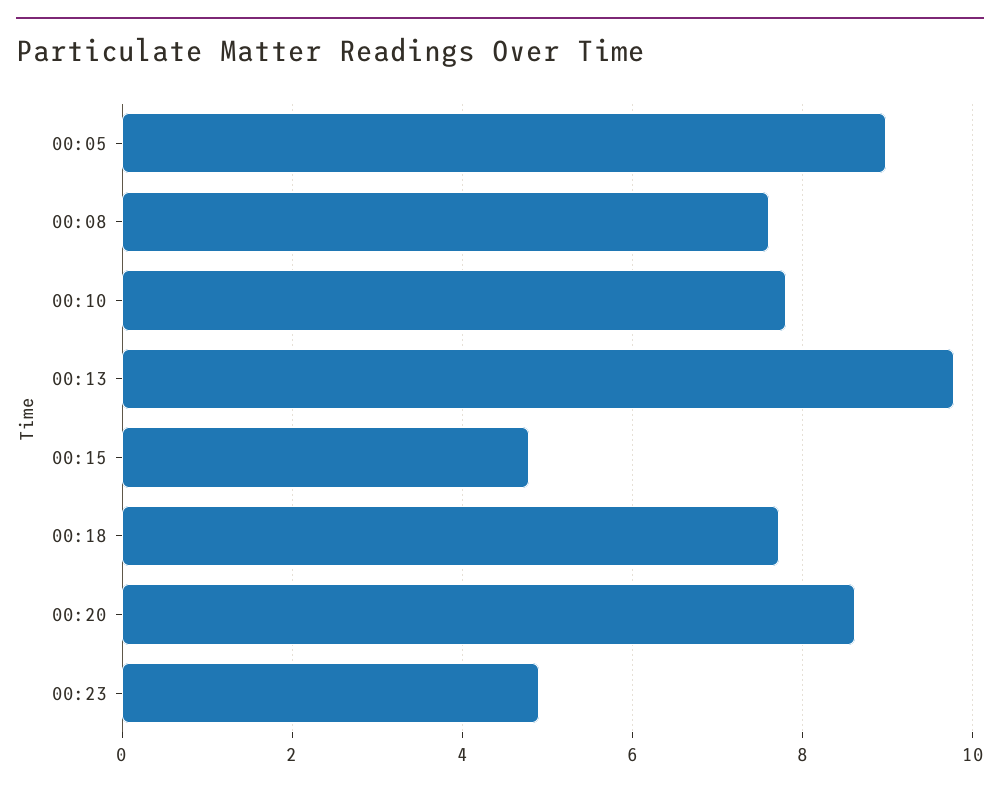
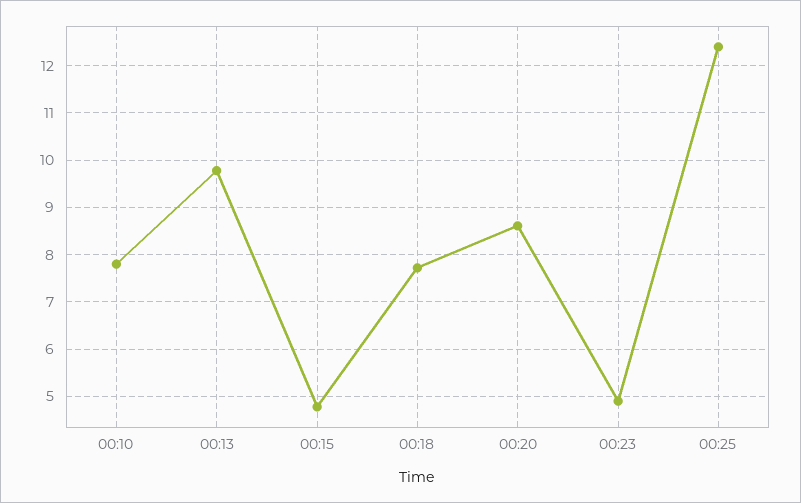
00:05: 9 -> none
00:08: 7.6 -> none
00:25: none -> 12.4

